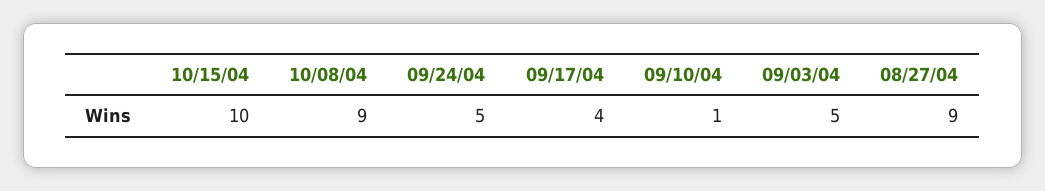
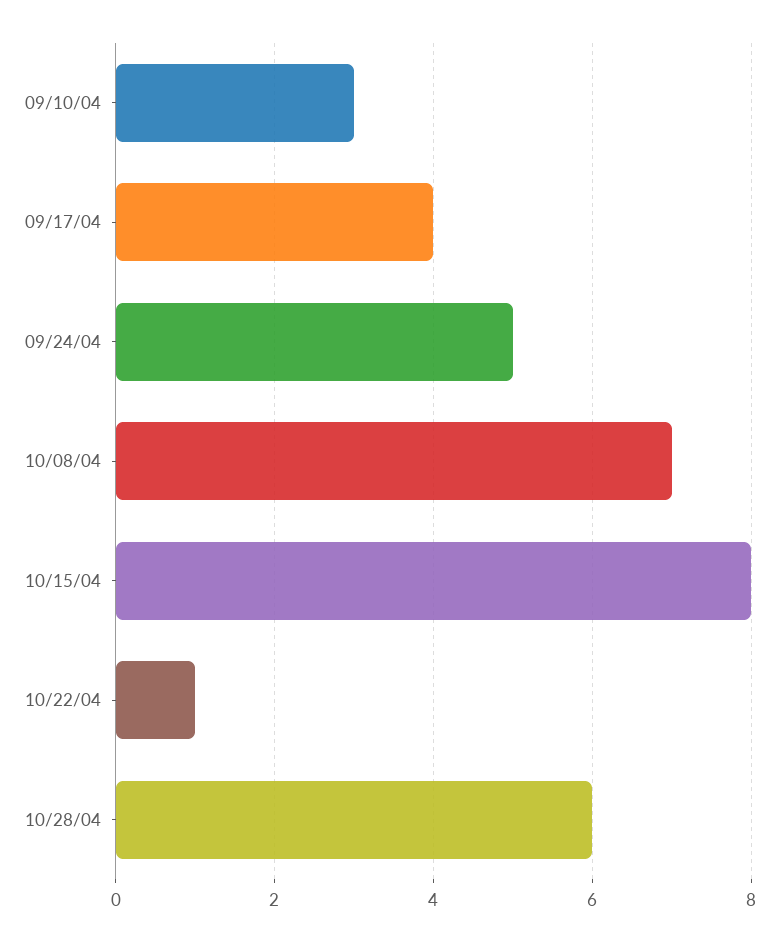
10/15/04: 10 -> 8
10/08/04: 9 -> 7
09/10/04: 1 -> 3
09/03/04: 5 -> none
08/27/04: 9 -> none
10/22/04: none -> 1
10/28/04: none -> 6

